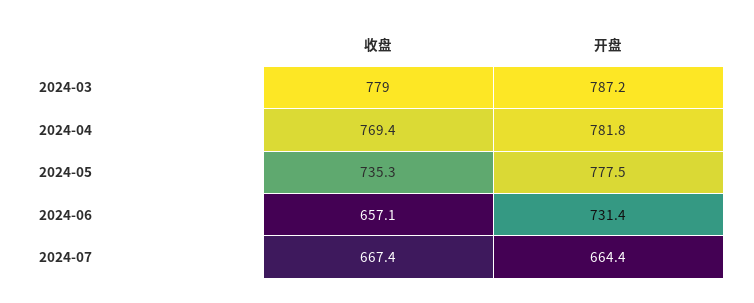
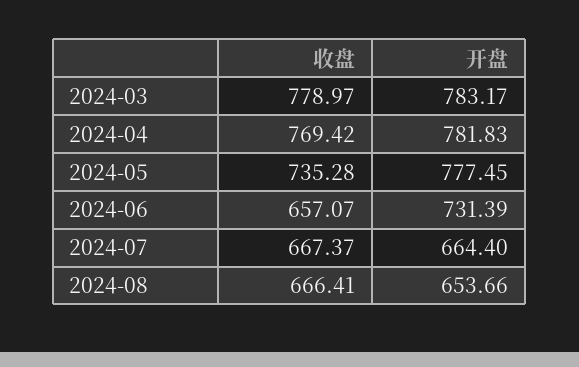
开盘, 2024-03: 787.2 -> 783.17
收盘, 2024-08: none -> 666.41
开盘, 2024-08: none -> 653.66

